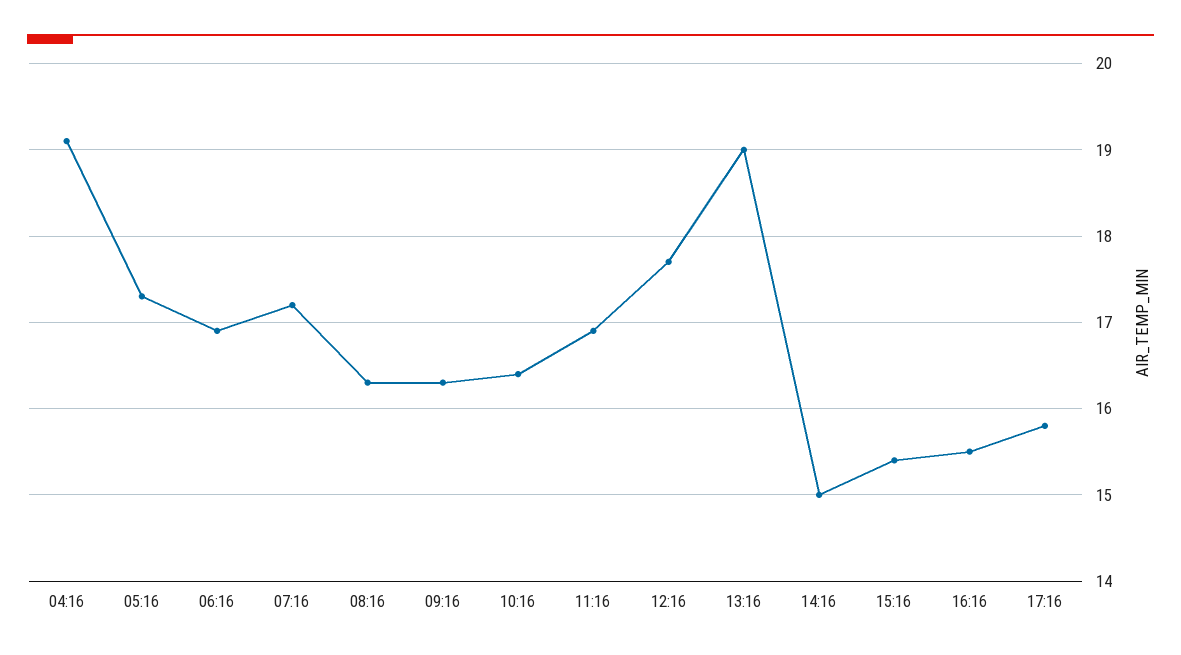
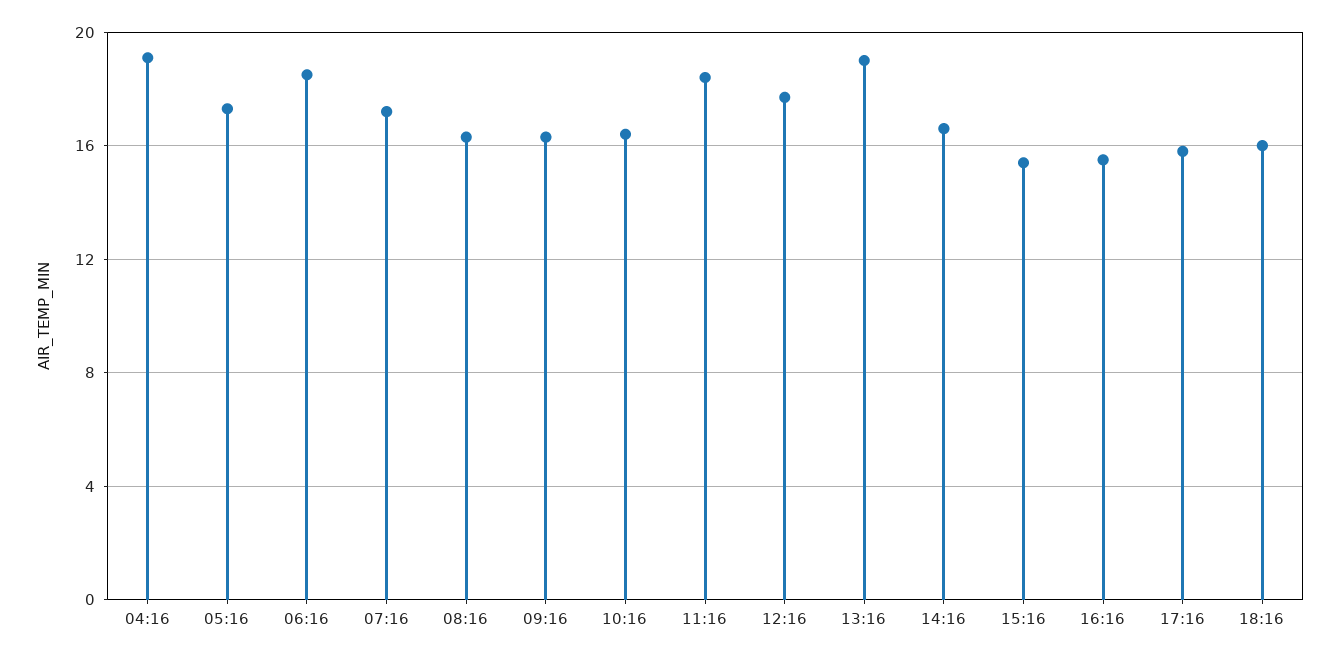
06:16: 16.9 -> 18.5
11:16: 16.9 -> 18.5
14:16: 15 -> 16.5
18:16: none -> 16

